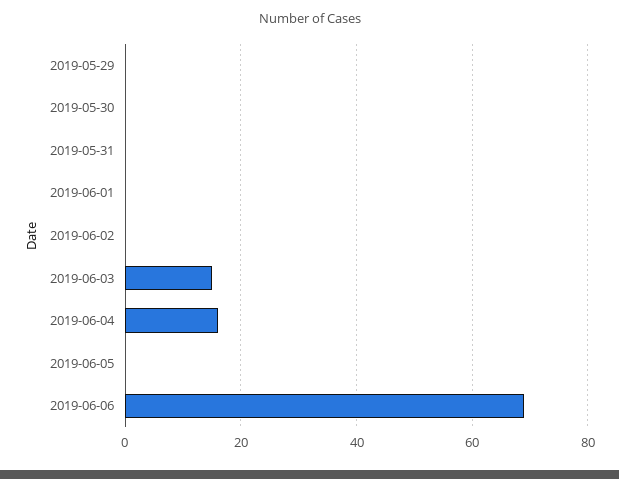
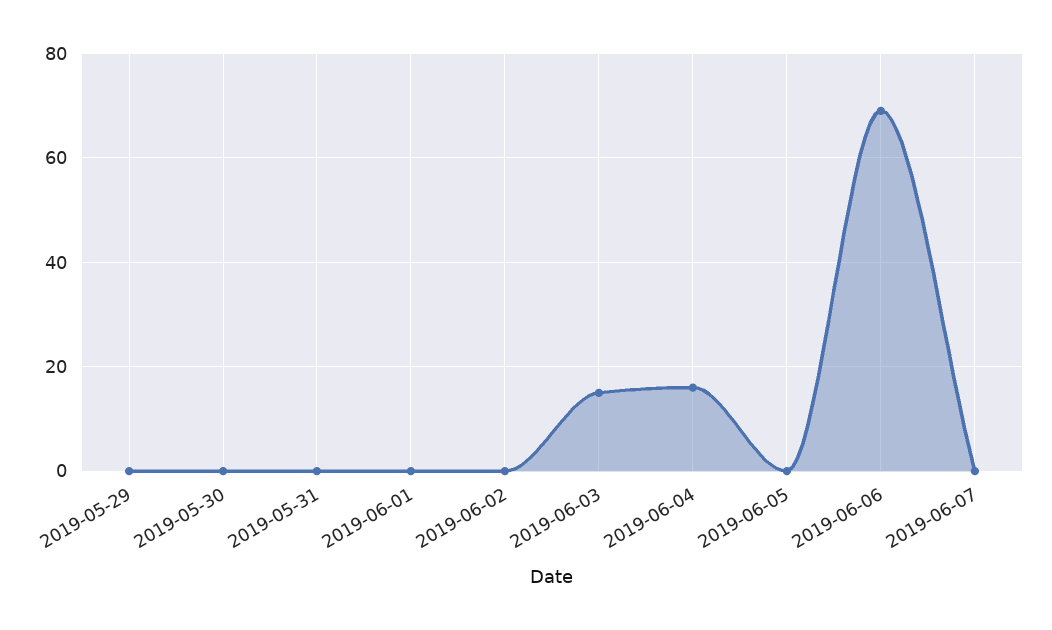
2019-06-07: none -> 0

